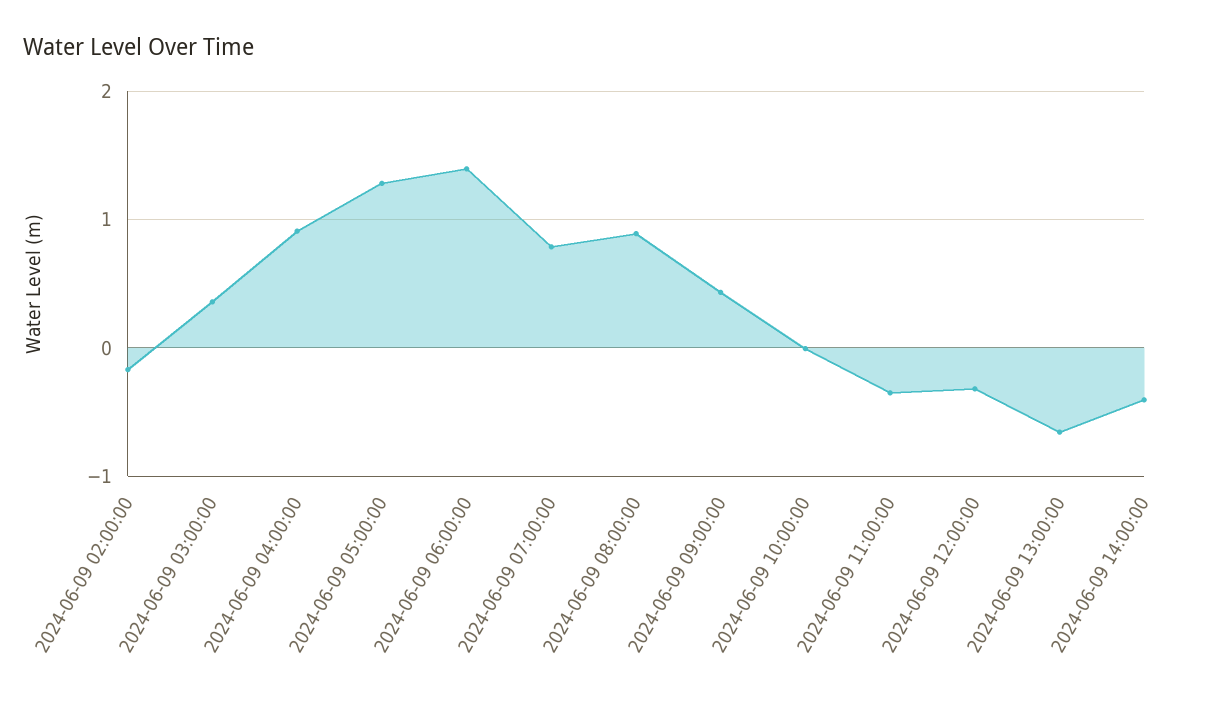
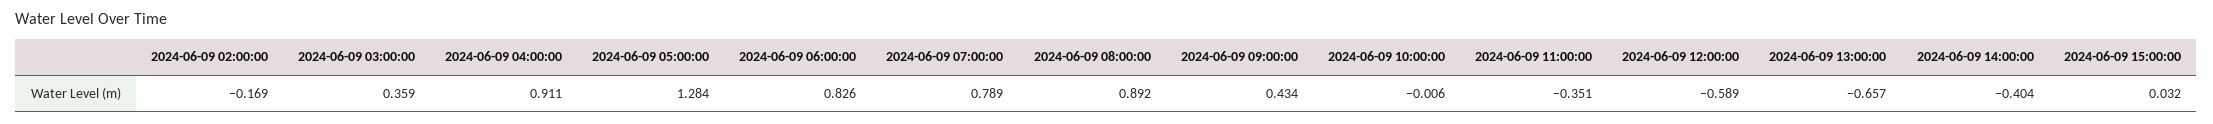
2024-06-09 06:00:00: 1.4 -> 0.826
2024-06-09 12:00:00: -0.3 -> -0.589
2024-06-09 15:00:00: none -> 0.032

